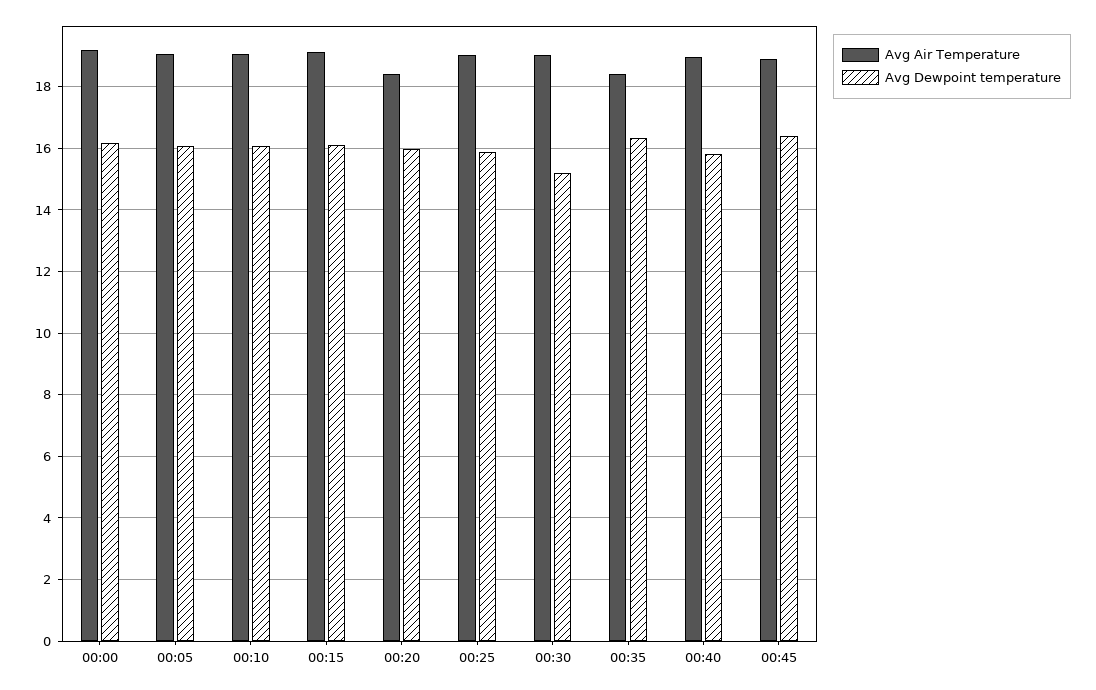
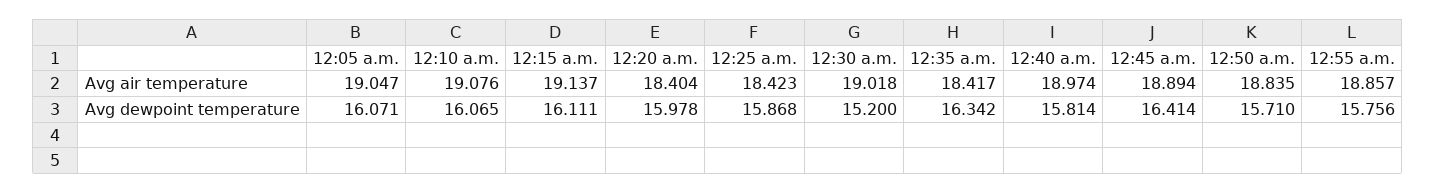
Avg Air Temperature, 00:00: 19.2 -> none
Avg Dewpoint temperature, 00:00: 16.2 -> none
Avg Air Temperature, 00:25: 19 -> 18.423
Avg Air Temperature, 12:50 a.m.: none -> 18.835
Avg Air Temperature, 12:55 a.m.: none -> 18.857
Avg Dewpoint temperature, 12:50 a.m.: none -> 15.71
Avg Dewpoint temperature, 12:55 a.m.: none -> 15.756

